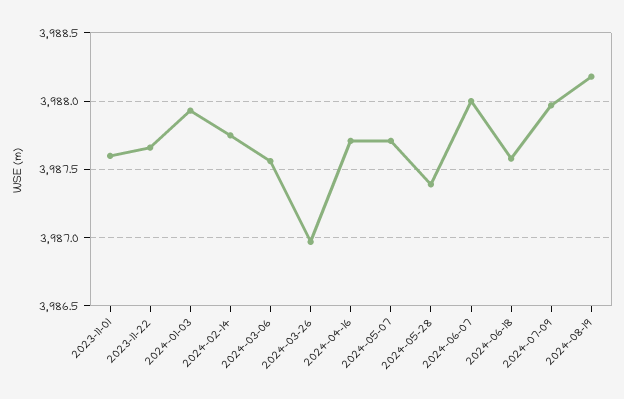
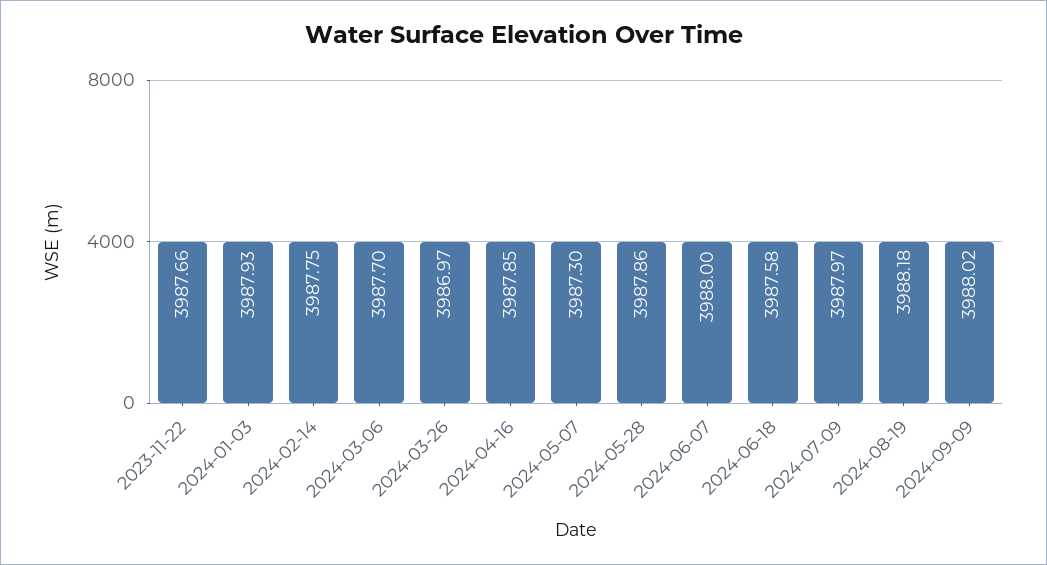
2023-11-01: 3987.6 -> none
2024-03-06: 3987.55 -> 3987.7
2024-04-16: 3987.7 -> 3987.85
2024-05-07: 3987.7 -> 3987.3
2024-05-28: 3987.4 -> 3987.86
2024-09-09: none -> 3988.02

